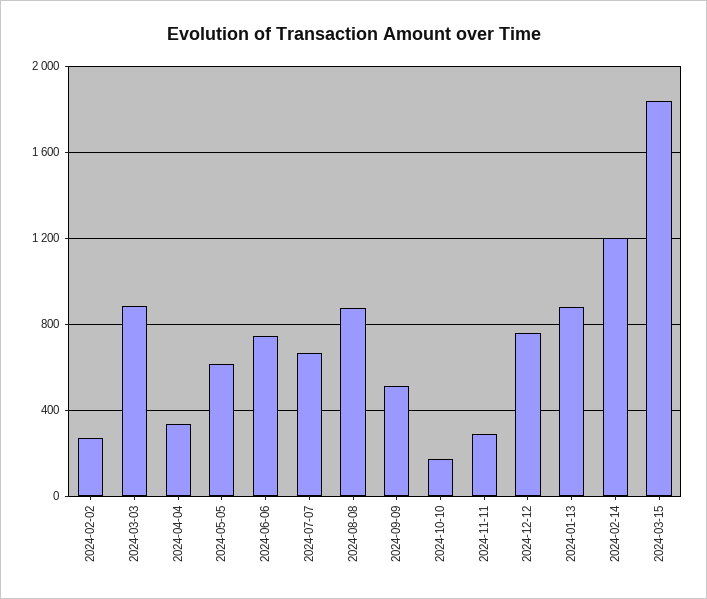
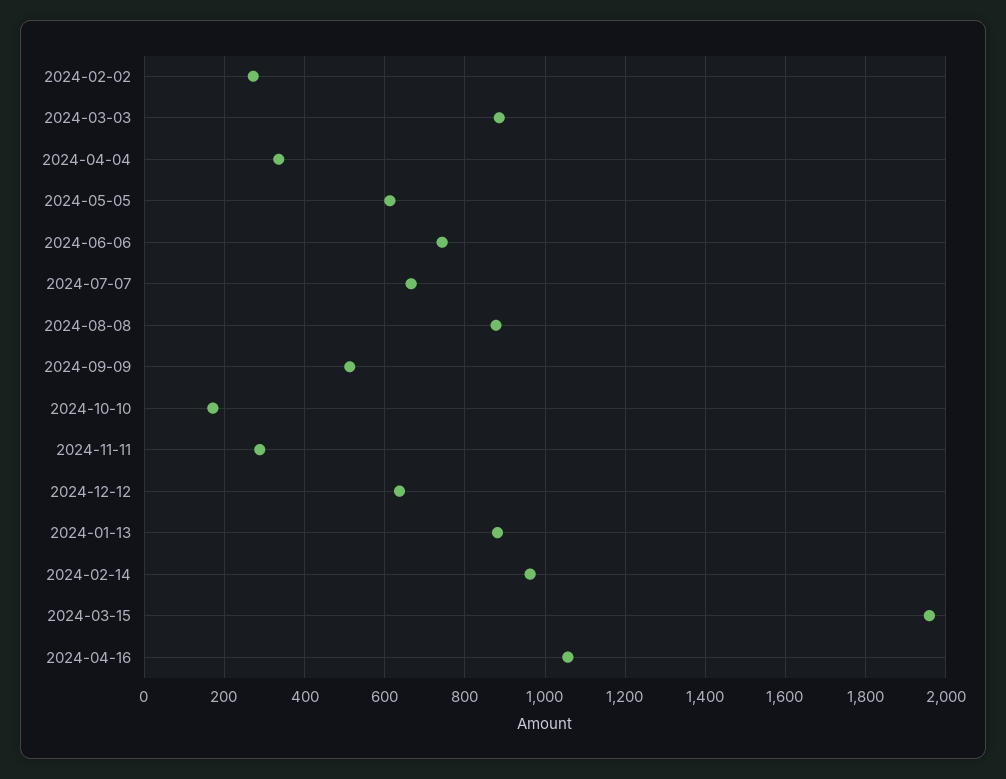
2024-12-12: 750 -> 640
2024-02-14: 1200 -> 960
2024-03-15: 1850 -> 1960
2024-04-16: none -> 1060

